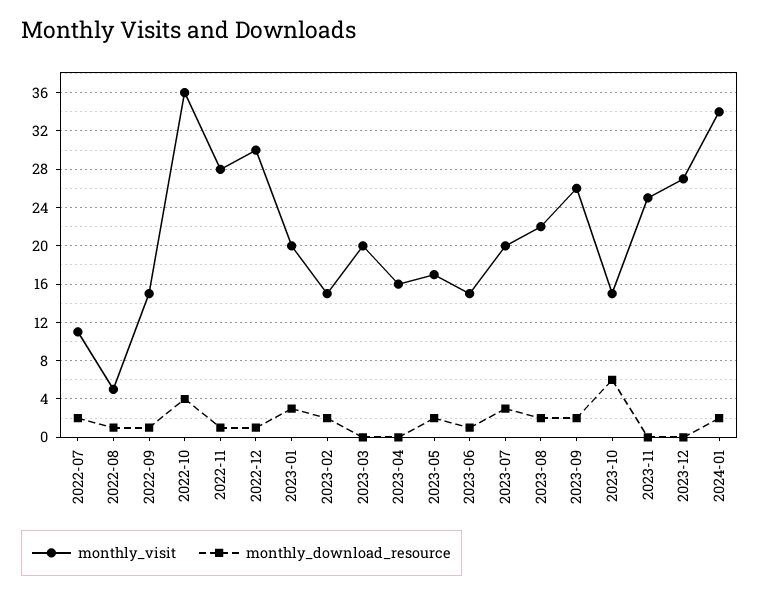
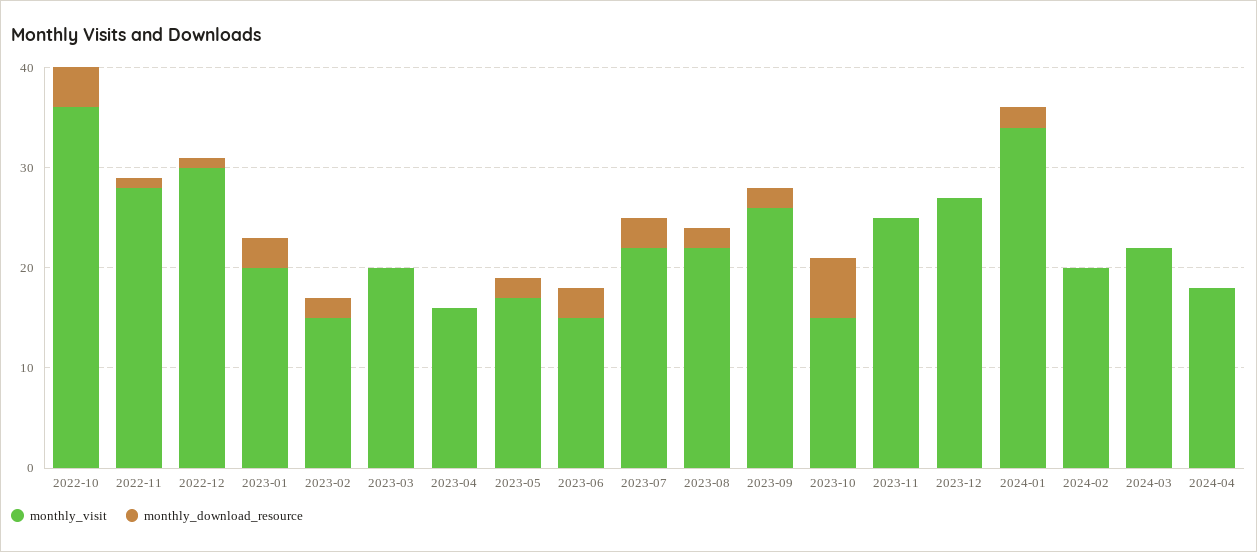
monthly_visit, 2022-07: 11 -> none
monthly_download_resource, 2022-07: 2 -> none
monthly_visit, 2022-08: 5 -> none
monthly_download_resource, 2022-08: 1 -> none
monthly_visit, 2022-09: 15 -> none
monthly_download_resource, 2022-09: 1 -> none
monthly_download_resource, 2023-06: 1 -> 3
monthly_visit, 2023-07: 20 -> 22
monthly_visit, 2024-02: none -> 20
monthly_download_resource, 2024-02: none -> 0
monthly_visit, 2024-03: none -> 22
monthly_download_resource, 2024-03: none -> 0
monthly_visit, 2024-04: none -> 18
monthly_download_resource, 2024-04: none -> 0

